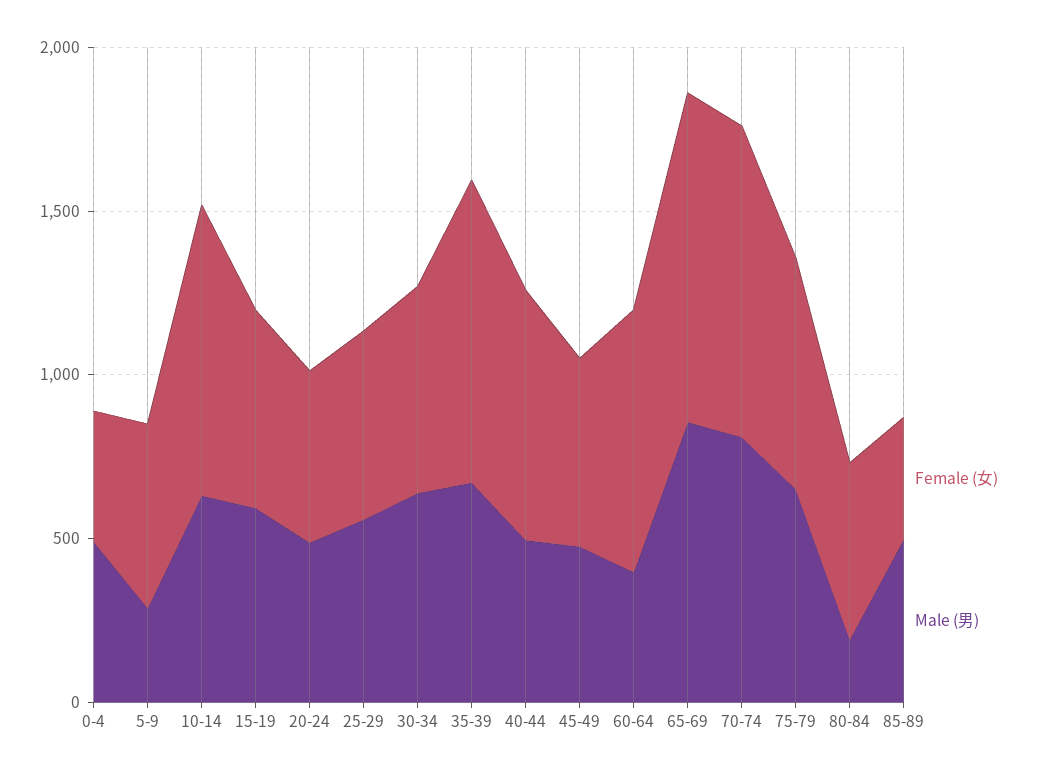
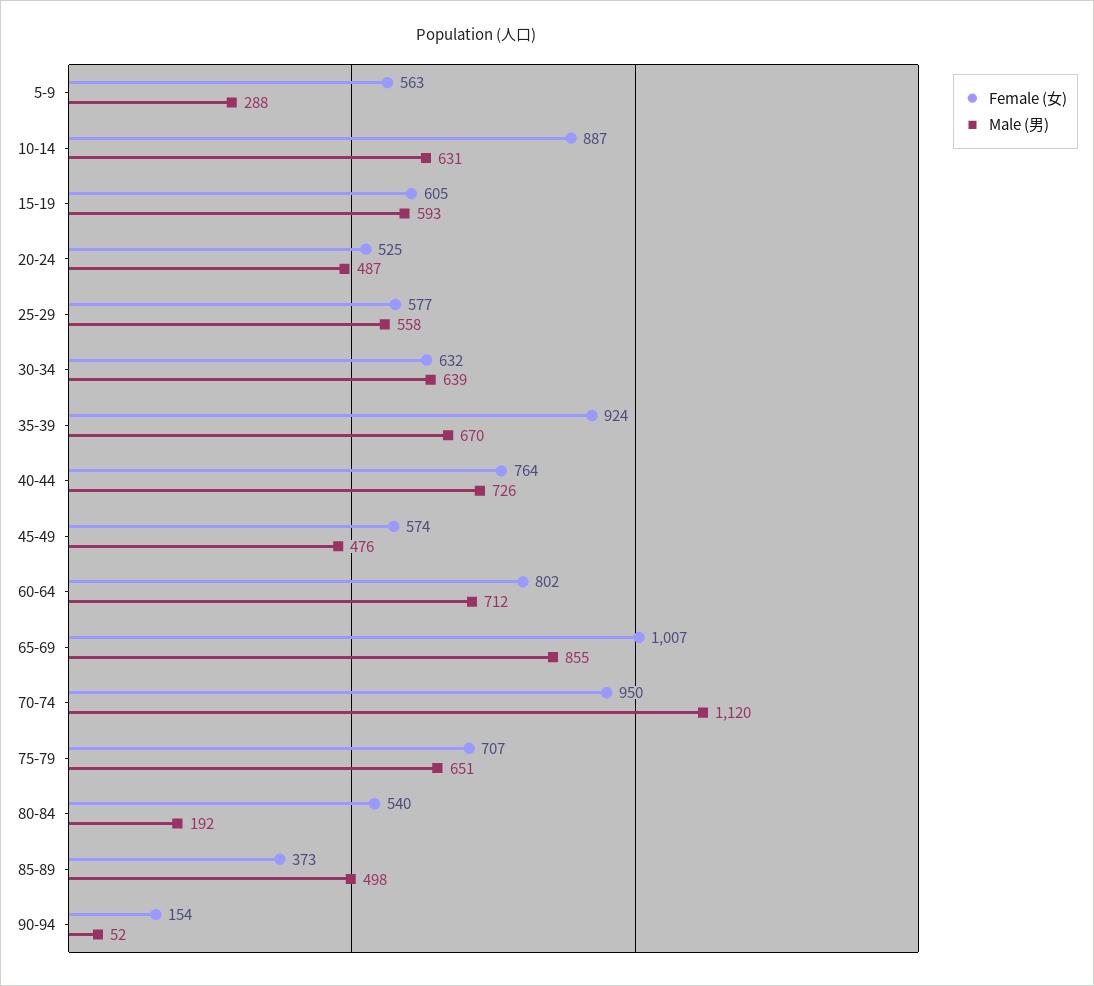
Female (女), 0-4: 400 -> none
Male (男), 0-4: 500 -> none
Male (男), 40-44: 500 -> 726
Male (男), 60-64: 400 -> 712
Male (男), 70-74: 800 -> 1120
Female (女), 90-94: none -> 154
Male (男), 90-94: none -> 52

